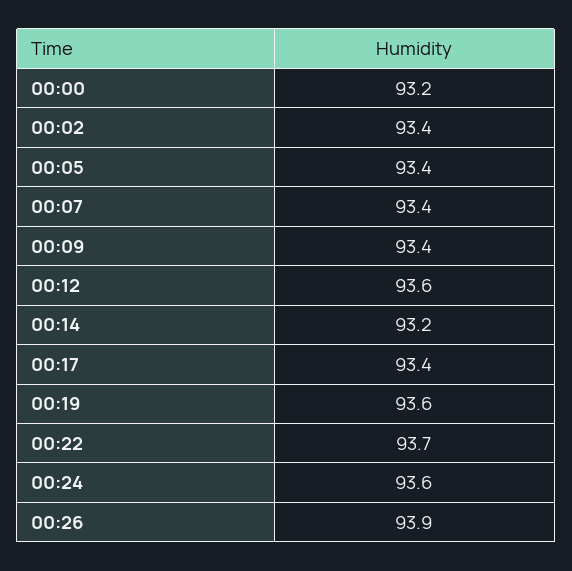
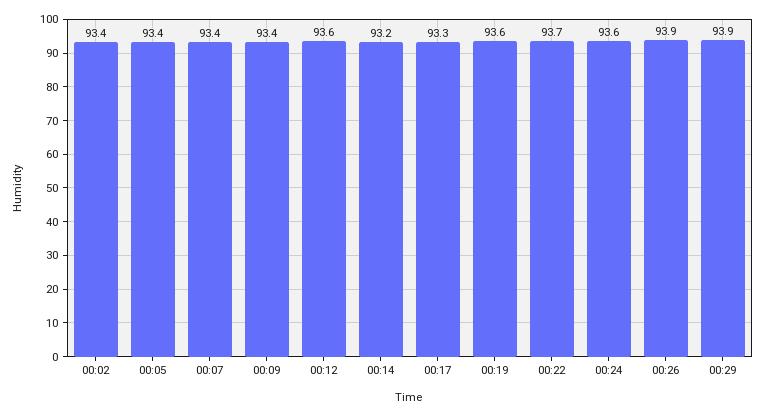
00:00: 93.2 -> none
00:17: 93.4 -> 93.3
00:29: none -> 93.9

